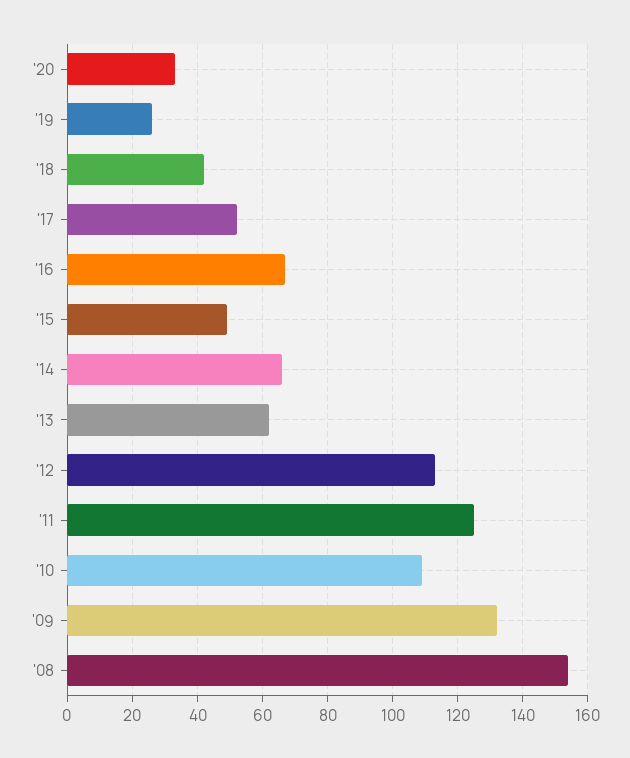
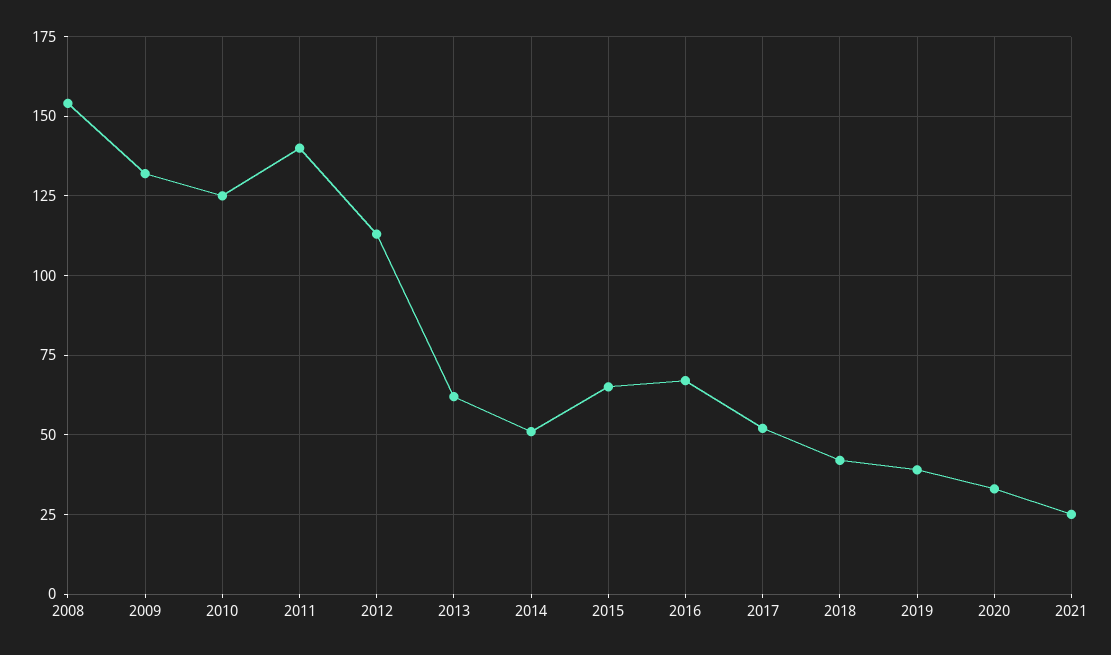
'19: 25 -> 40
'15: 50 -> 65
'14: 65 -> 50
'11: 125 -> 140
'10: 110 -> 125
2021: none -> 25

